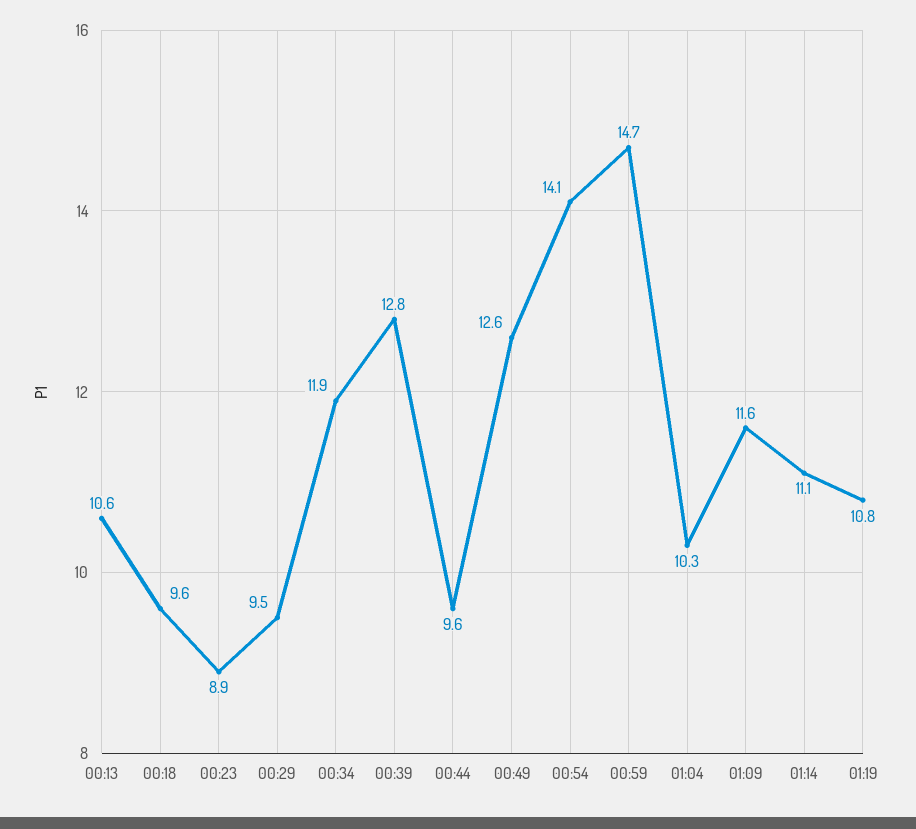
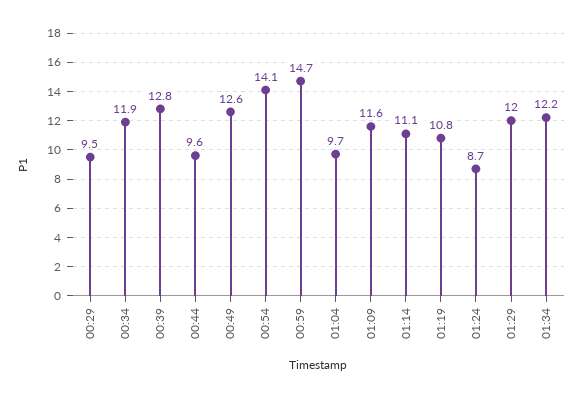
00:13: 10.6 -> none
00:18: 9.6 -> none
00:23: 8.9 -> none
01:04: 10.3 -> 9.7
01:24: none -> 8.7
01:29: none -> 12
01:34: none -> 12.2

